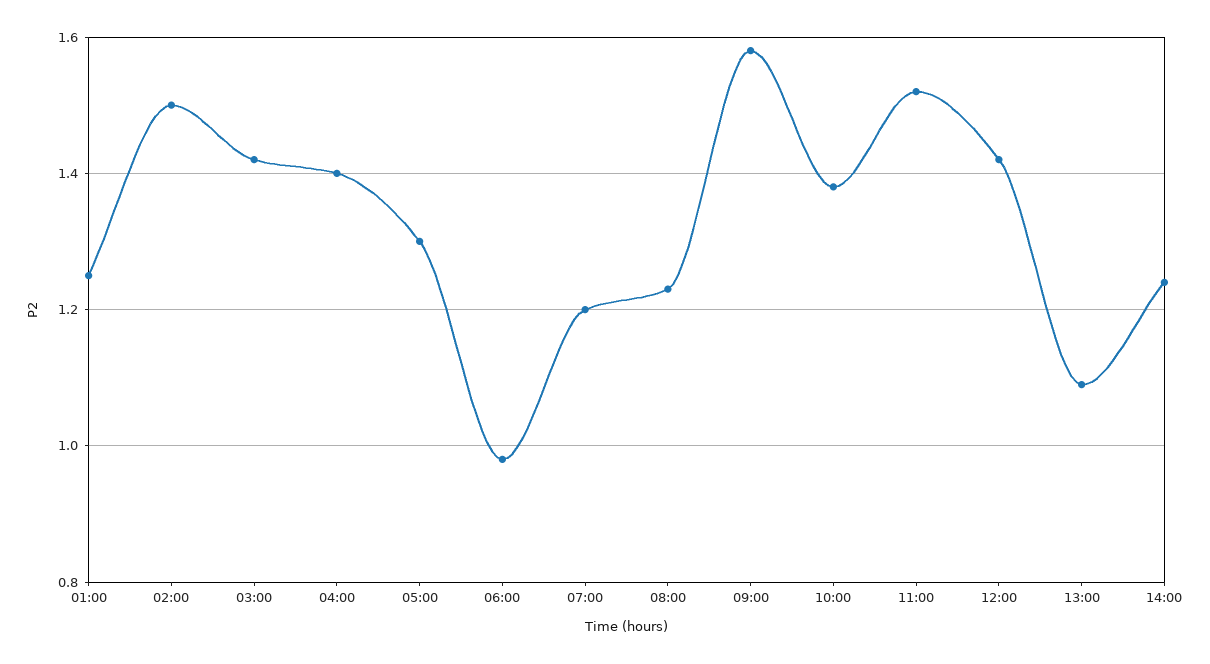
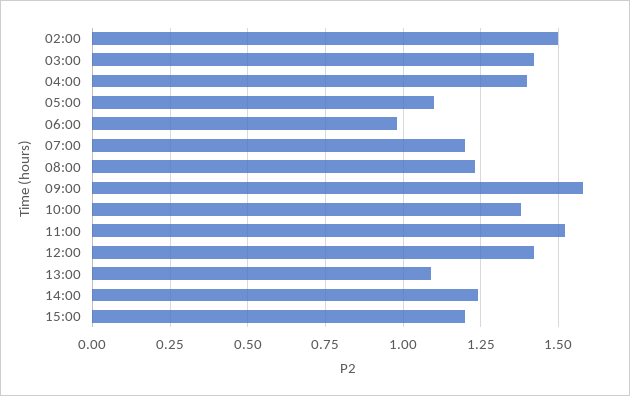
01:00: 1.25 -> none
05:00: 1.3 -> 1.1
15:00: none -> 1.2

